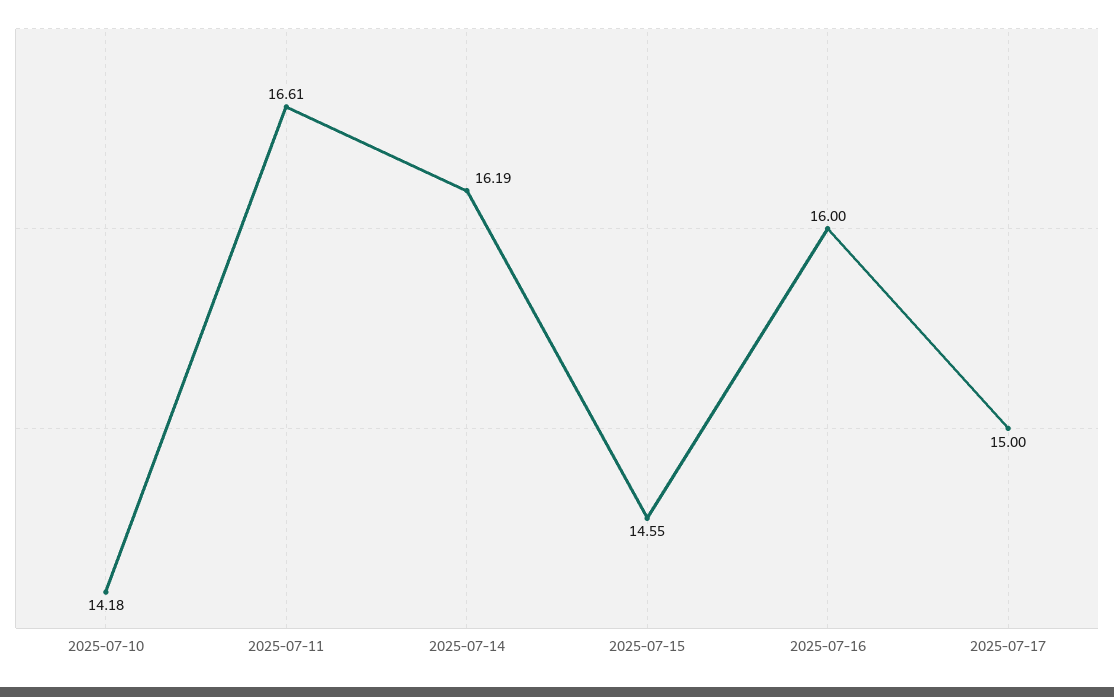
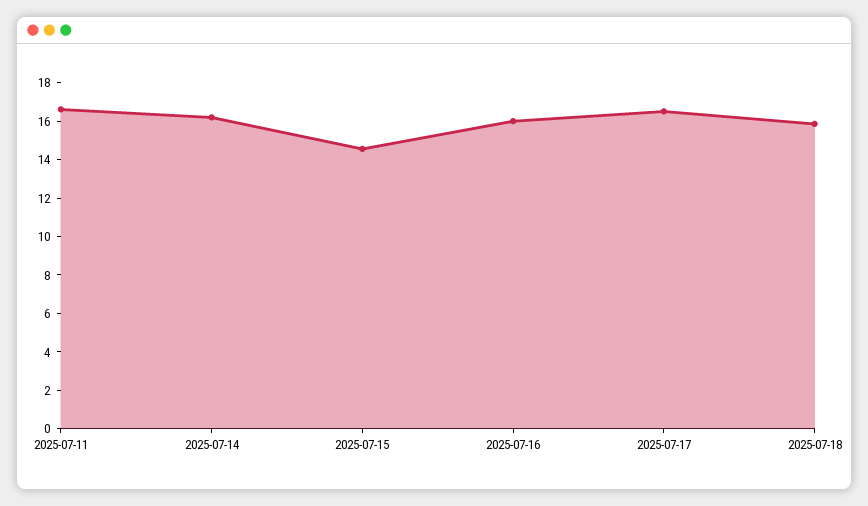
2025-07-10: 14.18 -> none
2025-07-17: 15 -> 16.5
2025-07-18: none -> 16

